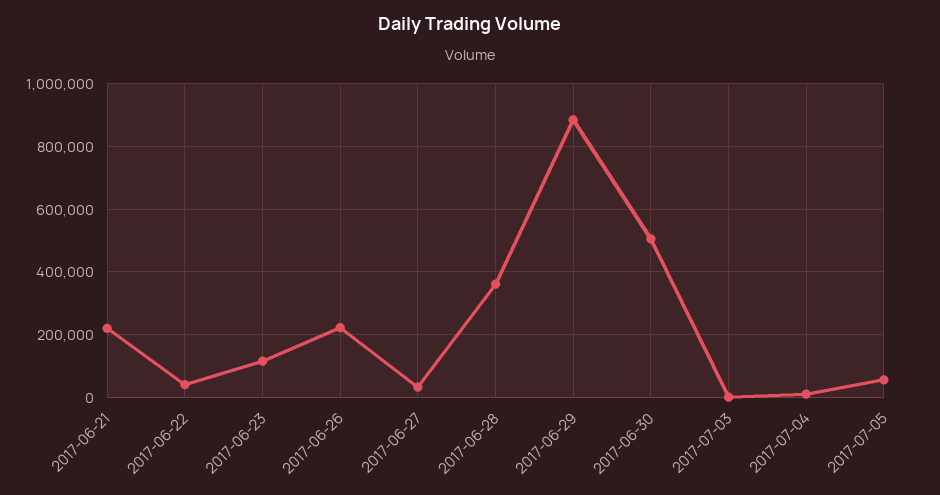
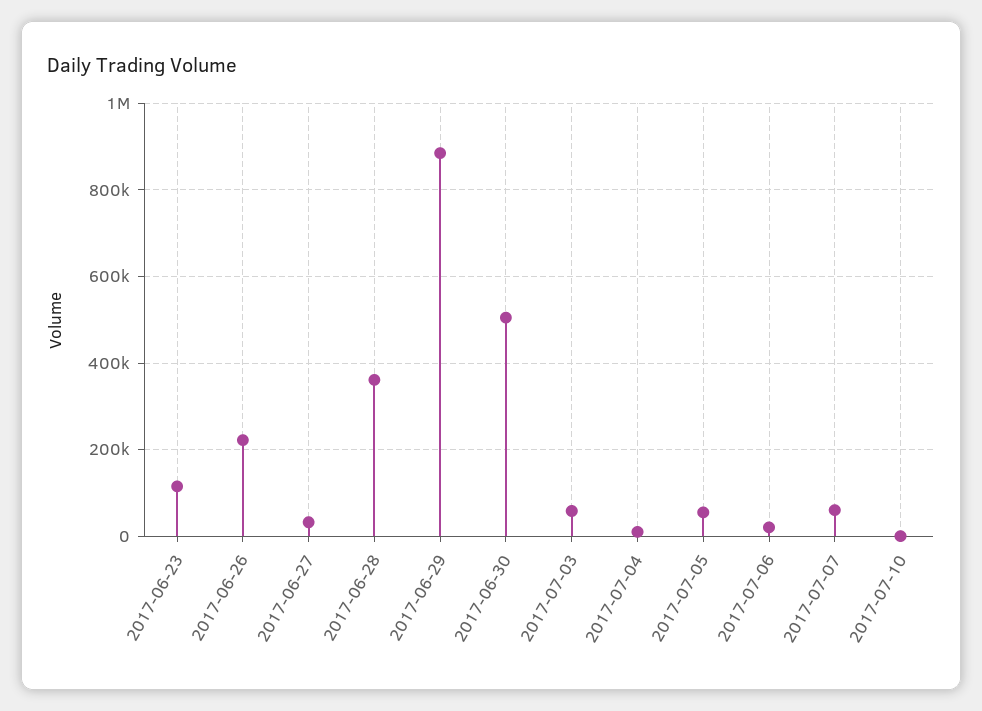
2017-06-21: 220000 -> none
2017-06-22: 40000 -> none
2017-07-03: 0 -> 60000
2017-07-06: none -> 20000
2017-07-07: none -> 60000
2017-07-10: none -> 0

